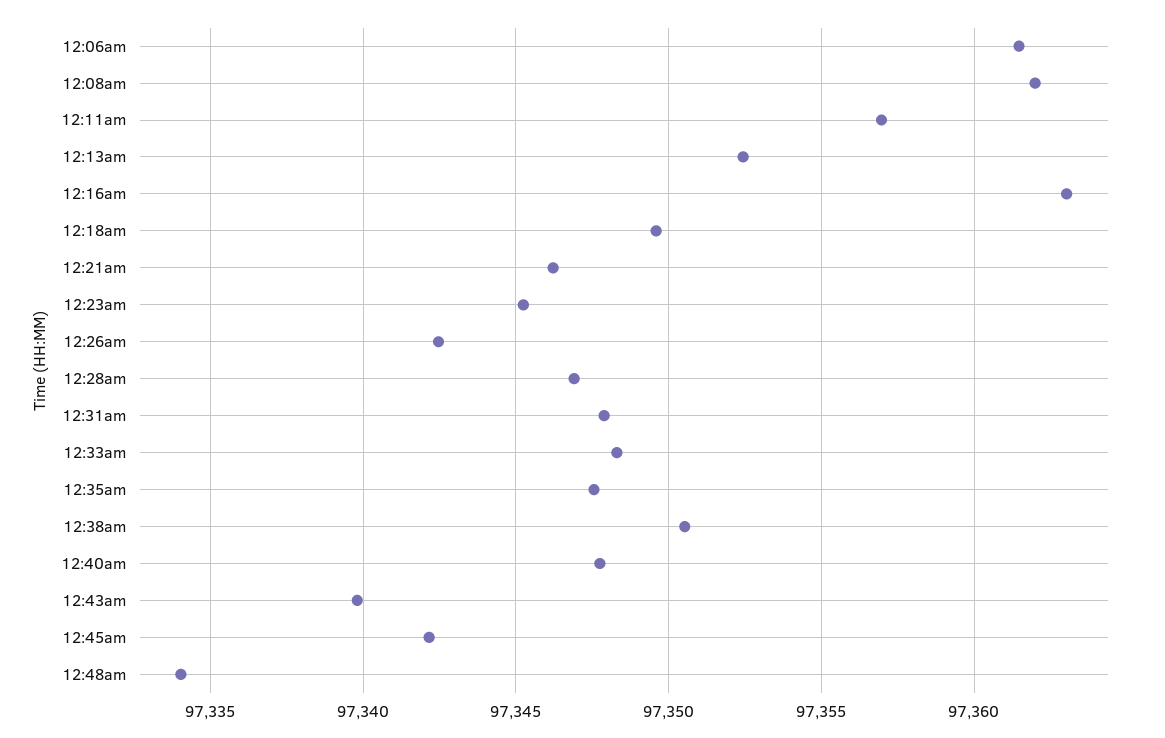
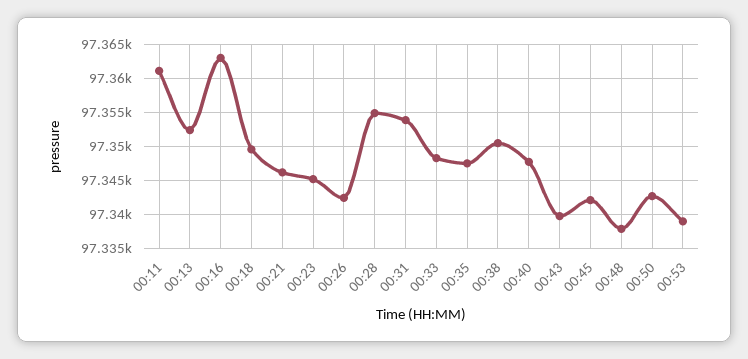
12:06am: 97361.5 -> none
12:08am: 97362 -> none
12:11am: 97357 -> 97361
12:28am: 97347 -> 97355
12:31am: 97348 -> 97354
12:48am: 97334 -> 97338
00:50: none -> 97343
00:53: none -> 97339

